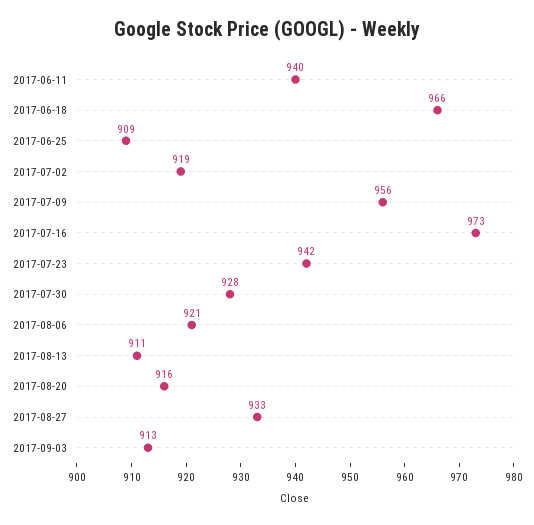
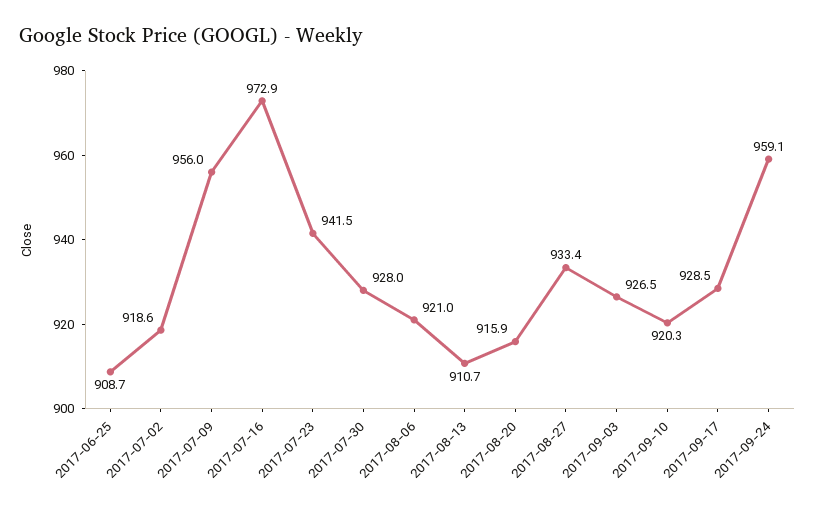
2017-06-11: 940 -> none
2017-06-18: 966 -> none
2017-09-03: 913 -> 926.5
2017-09-10: none -> 920.3
2017-09-17: none -> 928.5
2017-09-24: none -> 959.1

